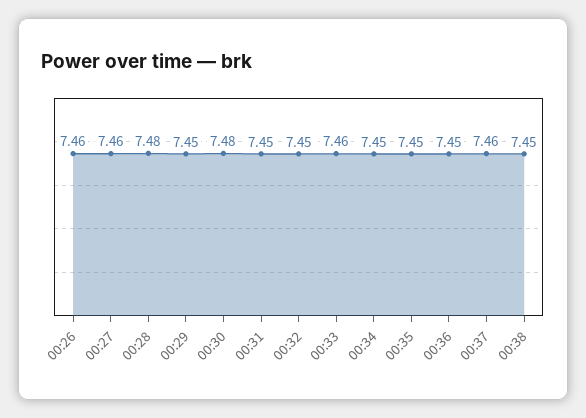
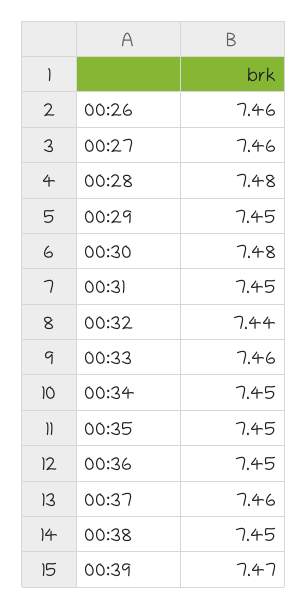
00:32: 7.45 -> 7.44
00:39: none -> 7.47

